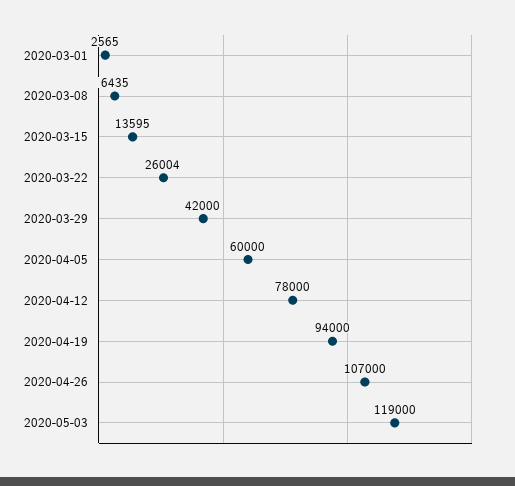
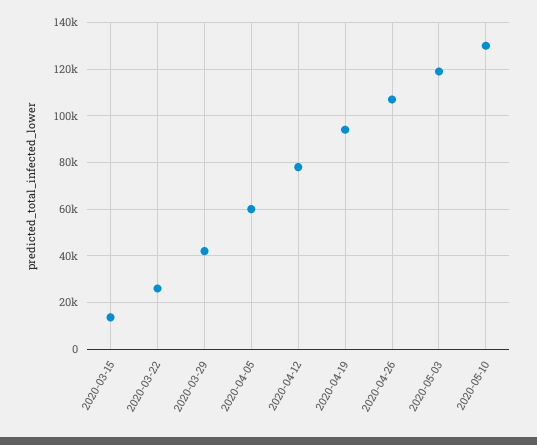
2020-03-01: 2565 -> none
2020-03-08: 6435 -> none
2020-05-10: none -> 130000

